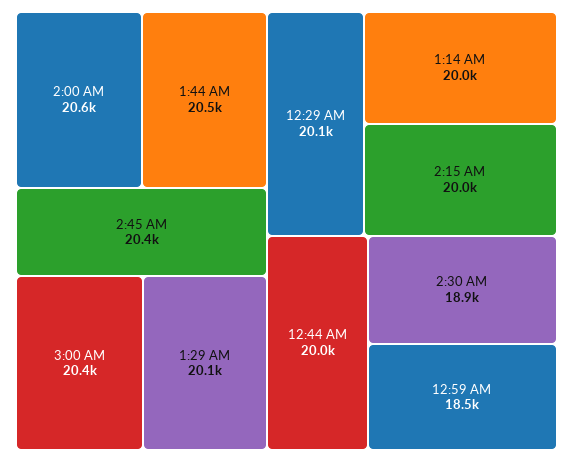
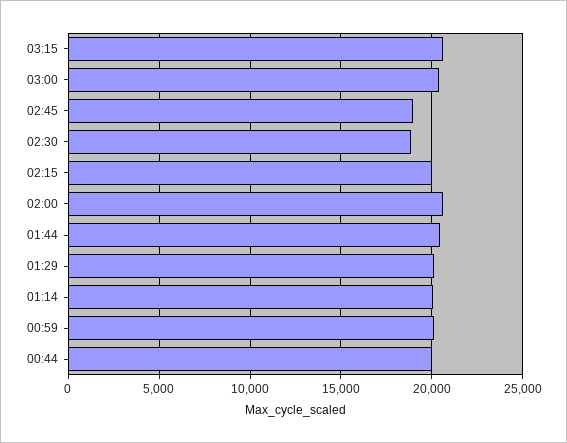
2:45 AM: 20400 -> 19000
12:29 AM: 20100 -> none
12:59 AM: 18500 -> 20000
03:15: none -> 20500

